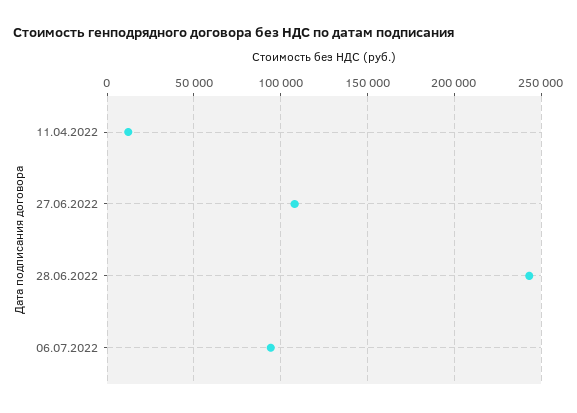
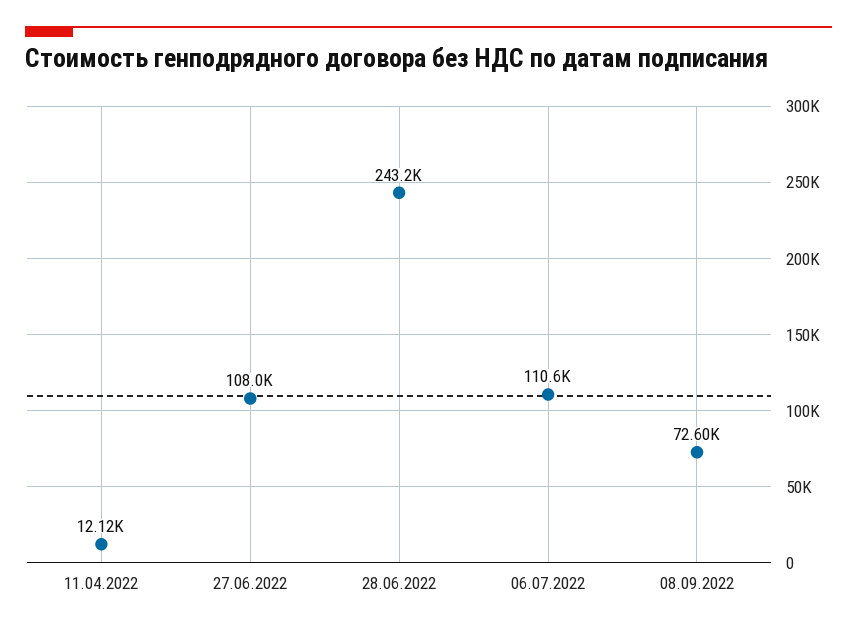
06.07.2022: 95000 -> 110600
08.09.2022: none -> 72600

